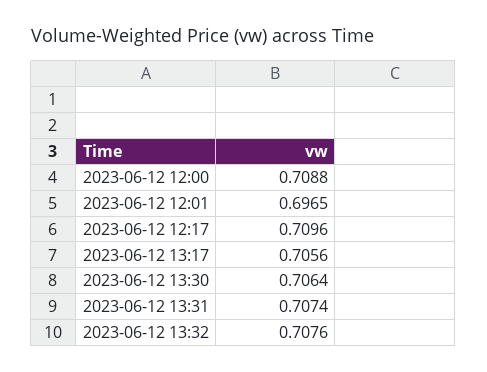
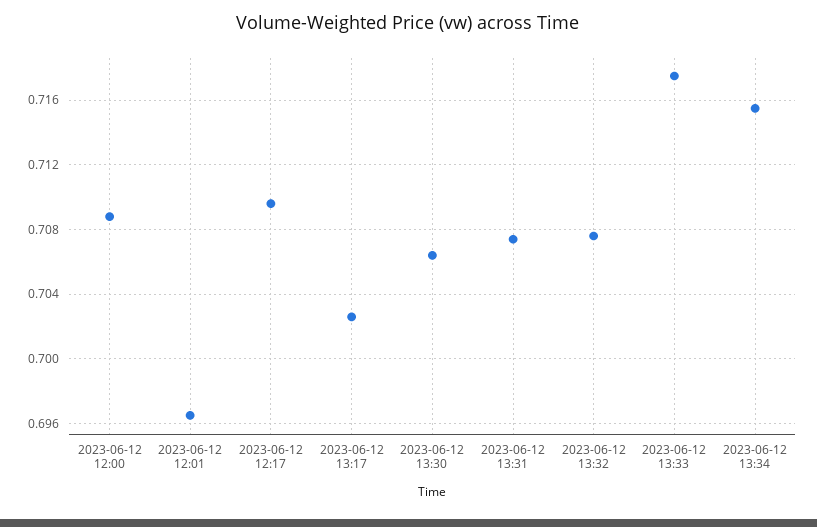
2023-06-12 13:17: 0.7056 -> 0.7025
2023-06-12 13:33: none -> 0.7175
2023-06-12 13:34: none -> 0.7155

